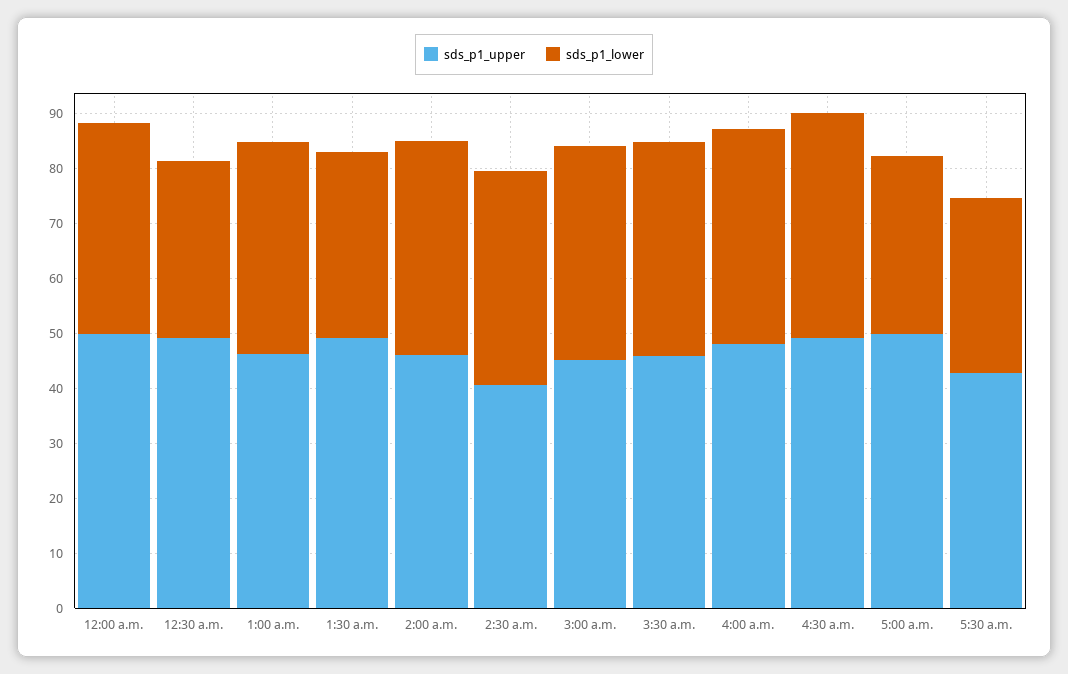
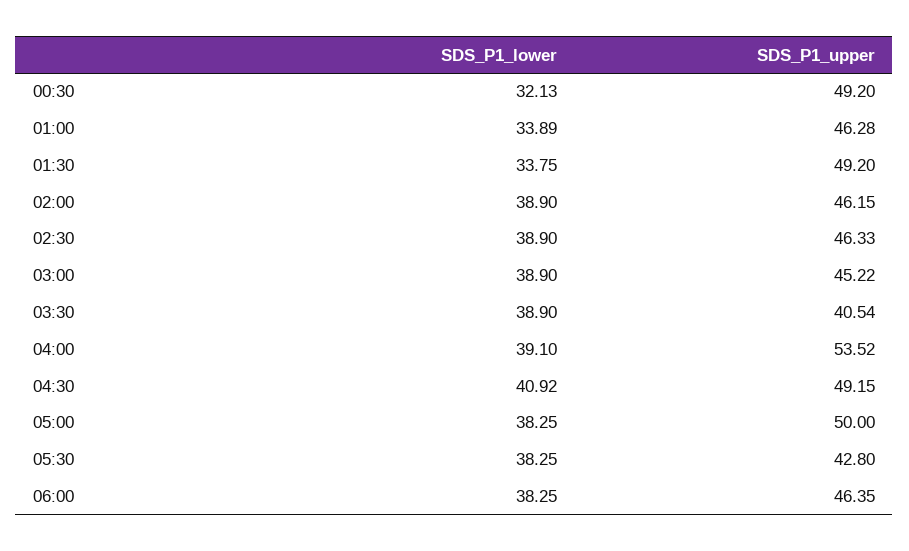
sds_p1_upper, 12:00 a.m.: 50 -> none
sds_p1_lower, 12:00 a.m.: 38 -> none
sds_p1_lower, 1:00 a.m.: 38 -> 33.89
sds_p1_upper, 2:30 a.m.: 40 -> 46.33
sds_p1_upper, 3:30 a.m.: 46 -> 40.54
sds_p1_upper, 4:00 a.m.: 48 -> 53.52
sds_p1_lower, 5:00 a.m.: 32 -> 38.25
sds_p1_lower, 5:30 a.m.: 32 -> 38.25
sds_p1_lower, 06:00: none -> 38.25
sds_p1_upper, 06:00: none -> 46.35

